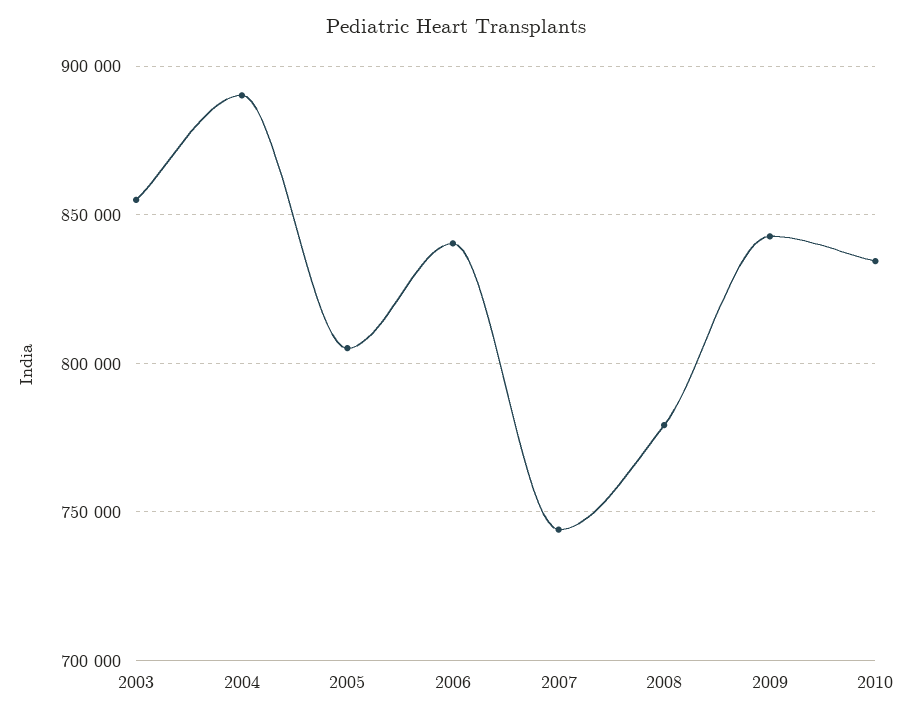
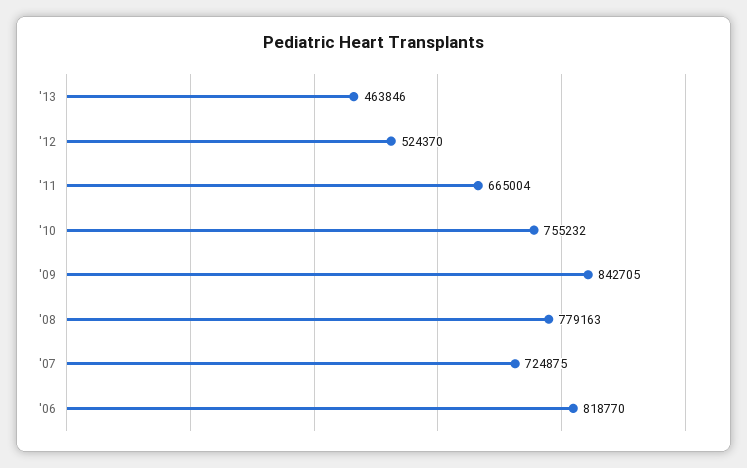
2003: 855000 -> none
2004: 890000 -> none
2005: 805000 -> none
2006: 840000 -> 818770
2007: 745000 -> 724875
2010: 835000 -> 755232
'13: none -> 463846
'12: none -> 524370
'11: none -> 665004

